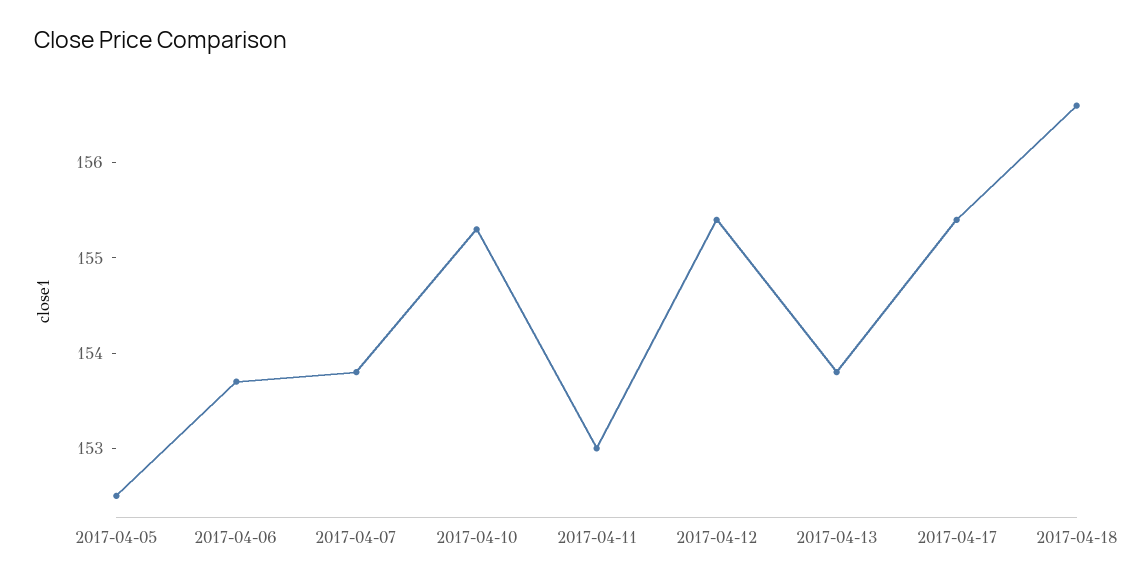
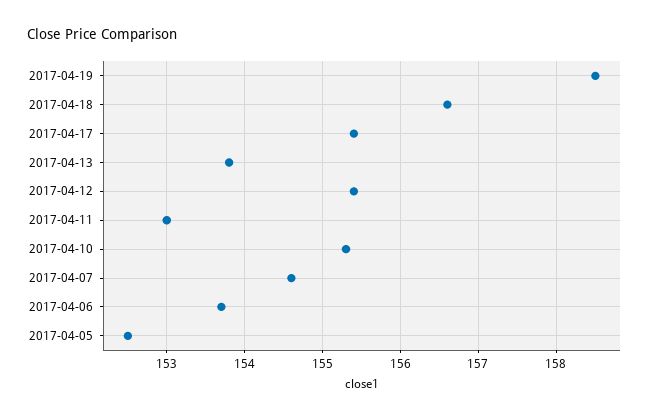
2017-04-07: 153.8 -> 154.6
2017-04-19: none -> 158.5

